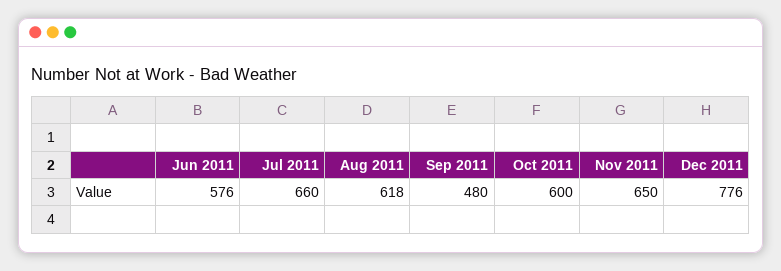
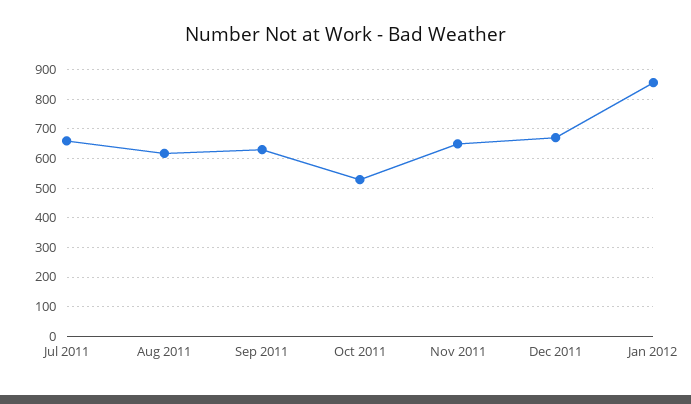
Jun 2011: 576 -> none
Sep 2011: 480 -> 625
Oct 2011: 600 -> 525
Dec 2011: 776 -> 675
Jan 2012: none -> 850

